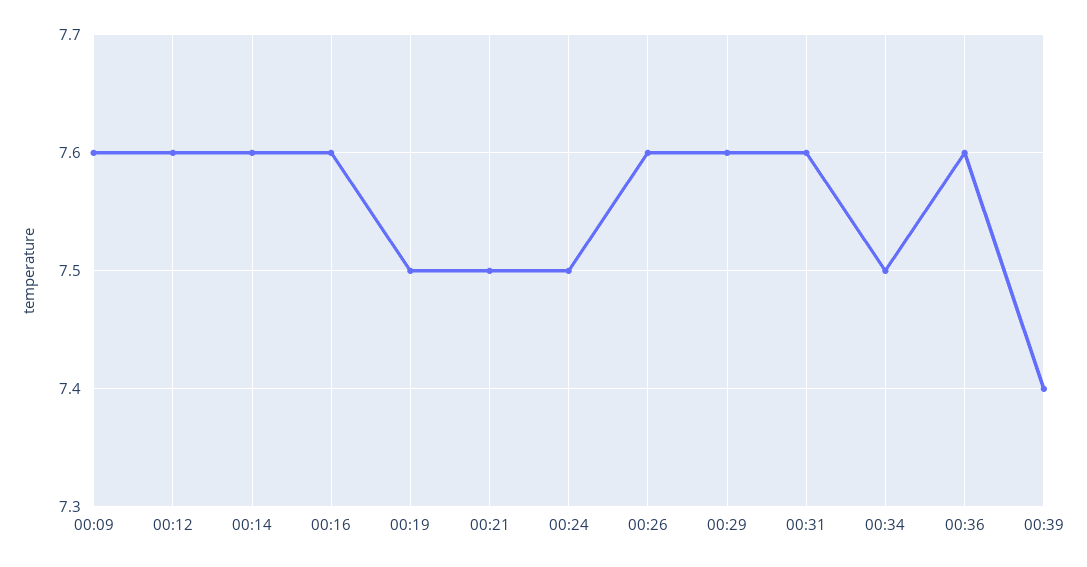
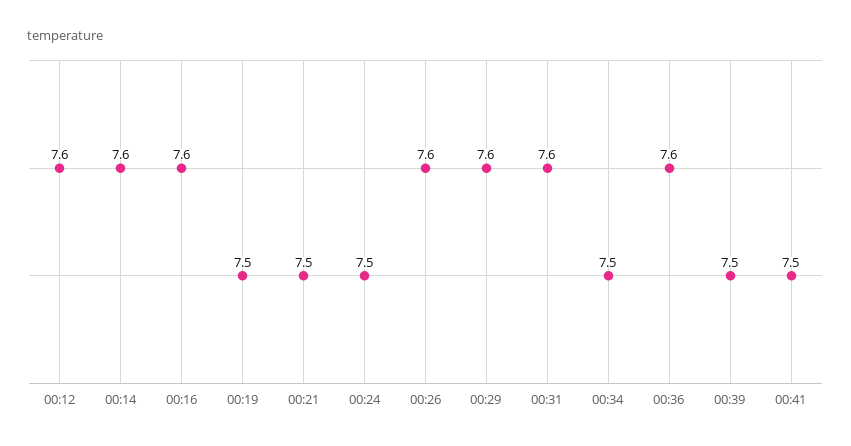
00:09: 7.6 -> none
00:39: 7.4 -> 7.5
00:41: none -> 7.5

